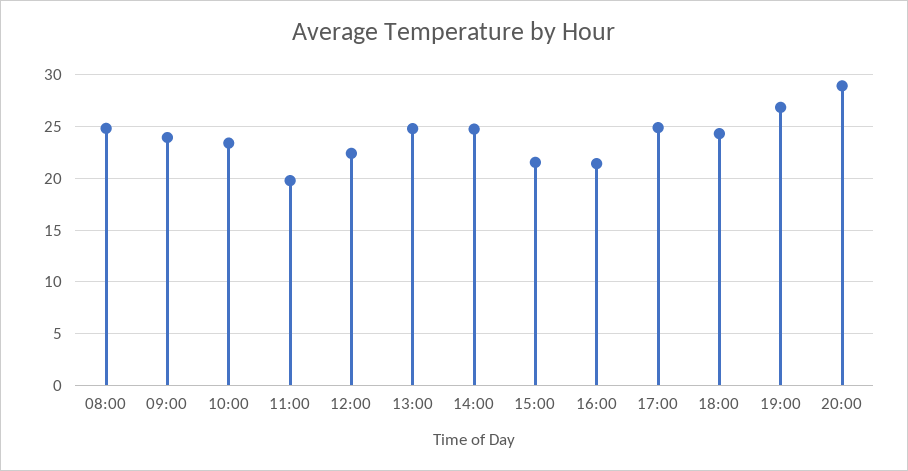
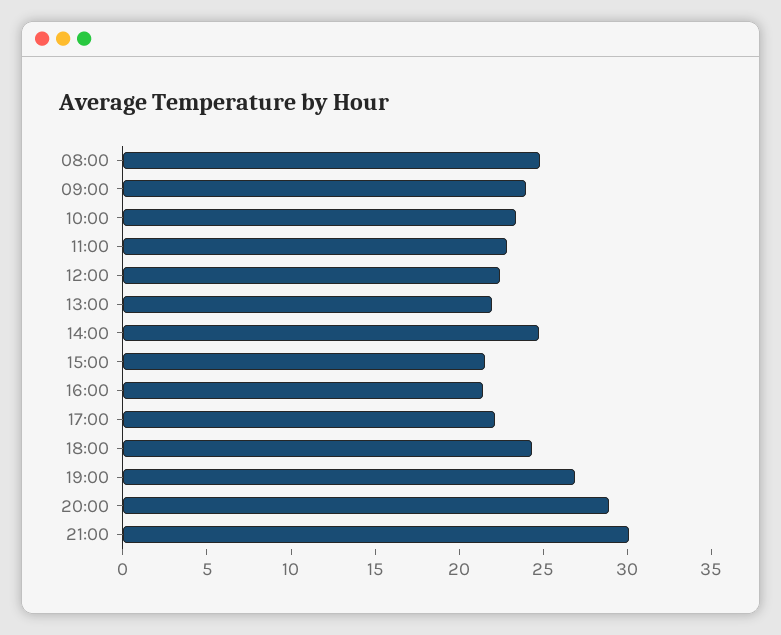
11:00: 20 -> 23
13:00: 25 -> 22
17:00: 25 -> 22
21:00: none -> 30

